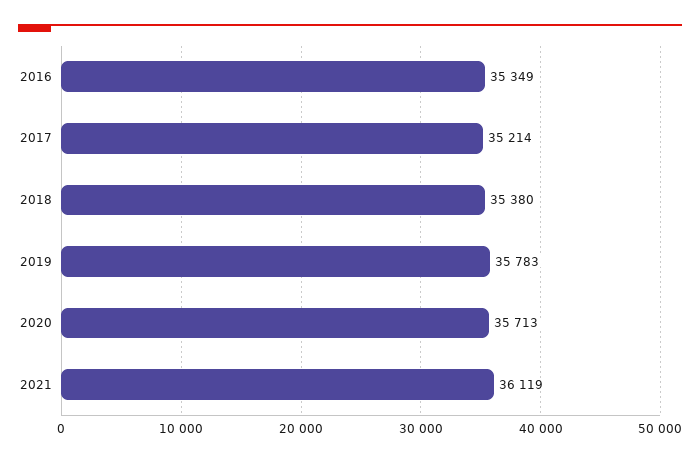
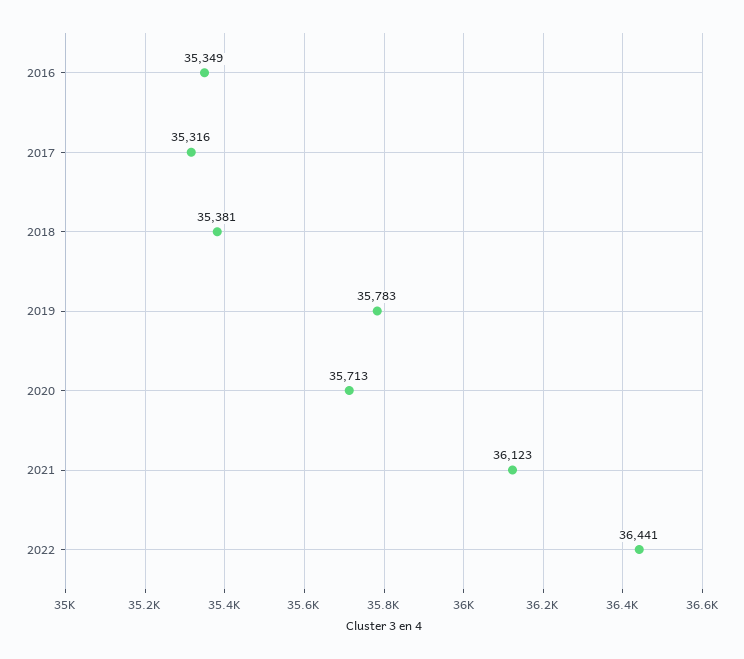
2017: 35214 -> 35316
2018: 35380 -> 35381
2021: 36119 -> 36123
2022: none -> 36441

